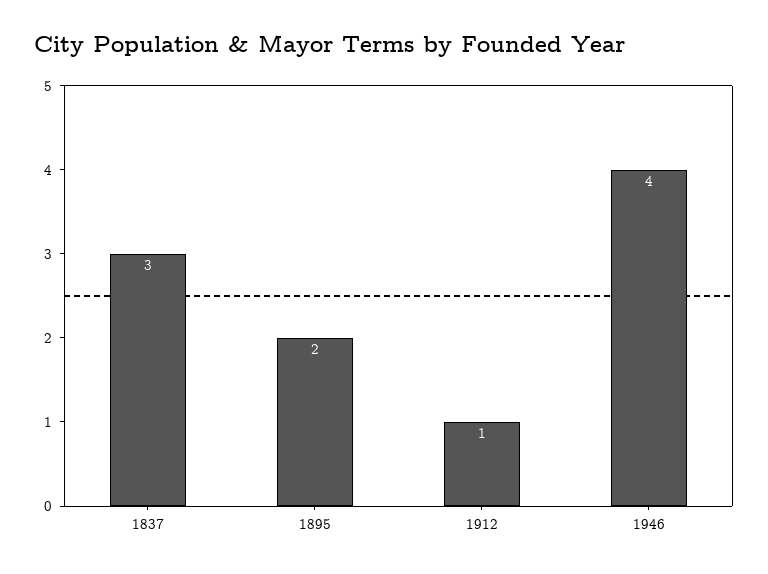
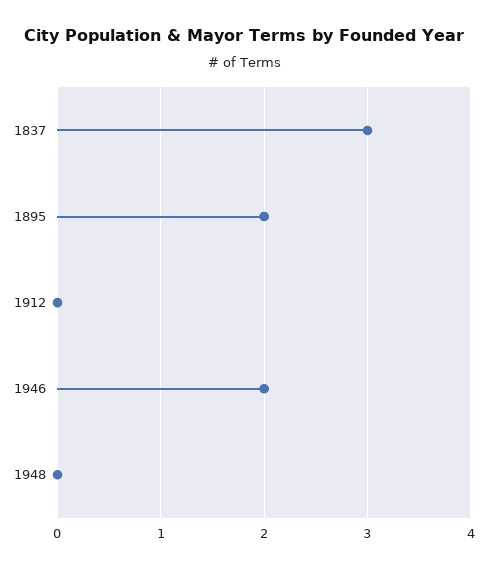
1912: 1 -> 0
1946: 4 -> 2
1948: none -> 0

